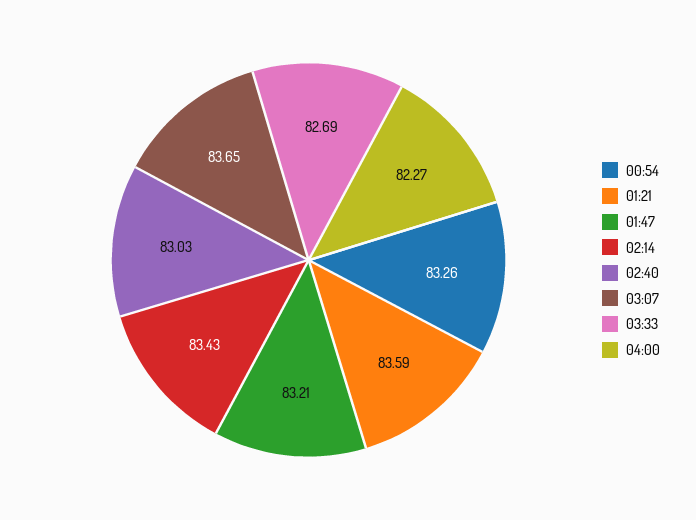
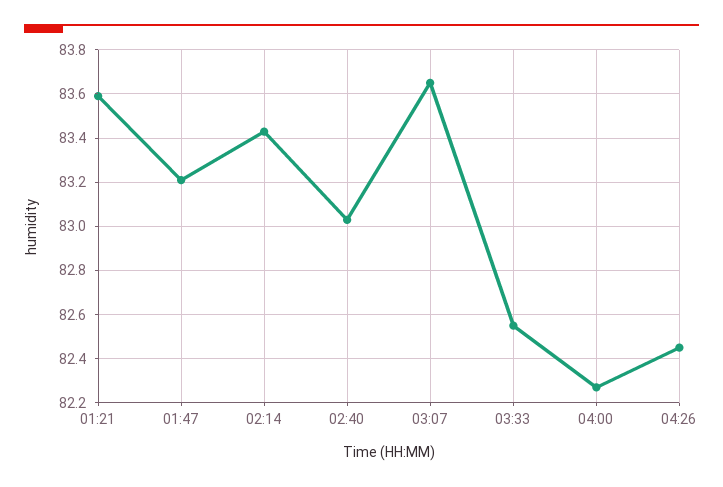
00:54: 83.26 -> none
03:33: 82.69 -> 82.55
04:26: none -> 82.45

